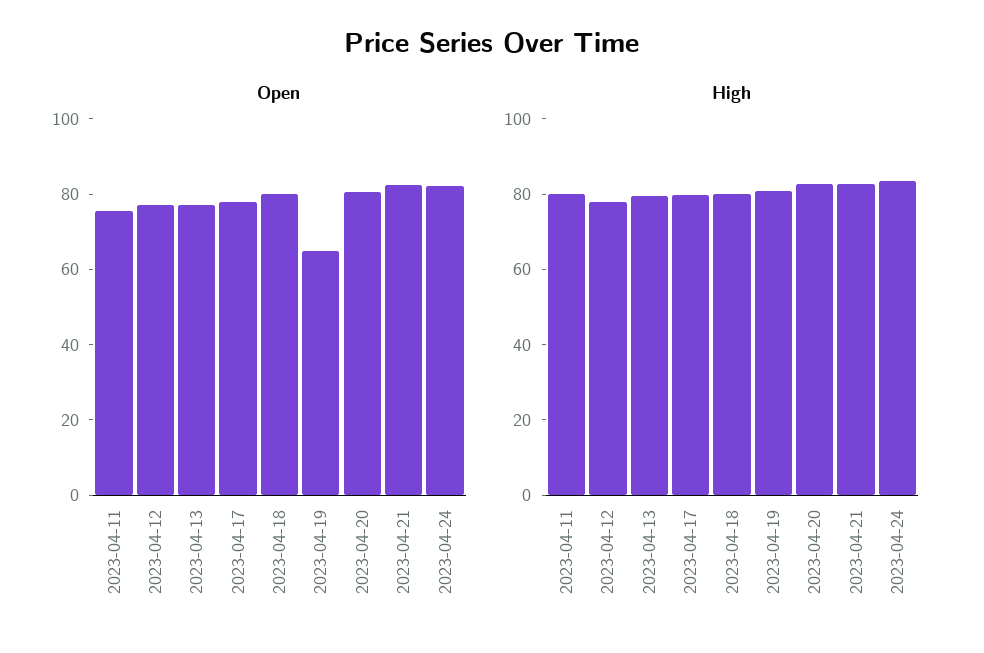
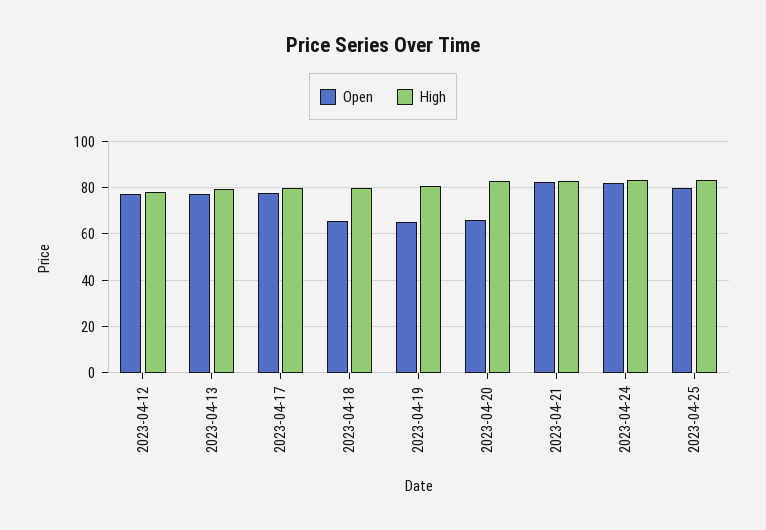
Open, 2023-04-11: 75 -> none
Open, 2023-04-18: 80 -> 65
Open, 2023-04-20: 80 -> 65
High, 2023-04-11: 80 -> none
Open, 2023-04-25: none -> 80
High, 2023-04-25: none -> 85

